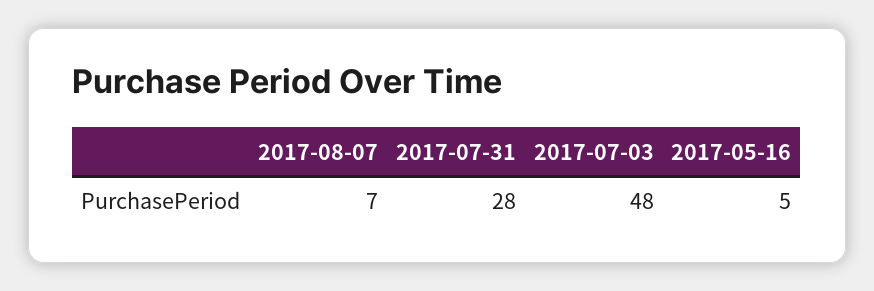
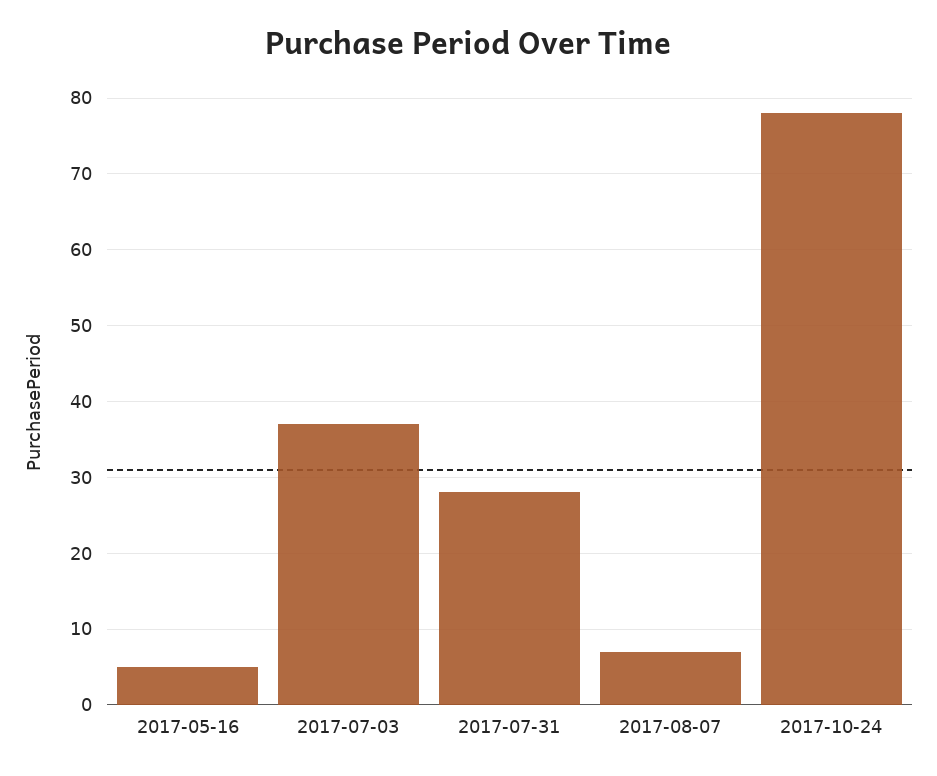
2017-07-03: 48 -> 37
2017-10-24: none -> 78

